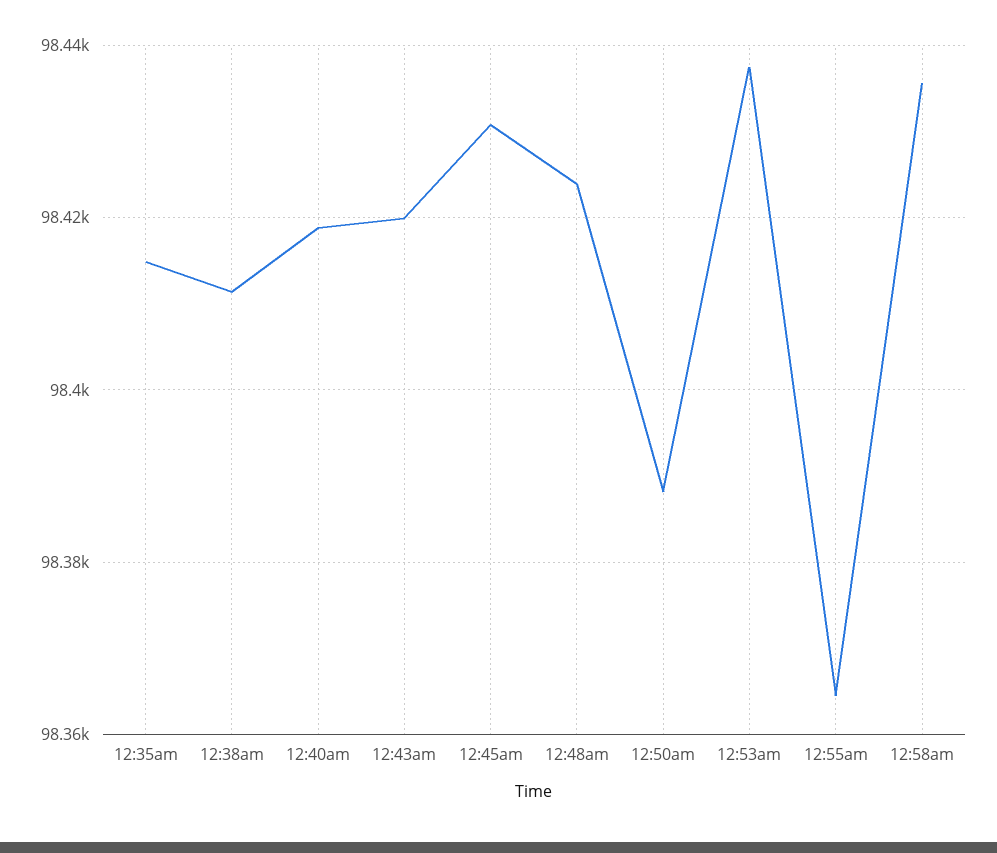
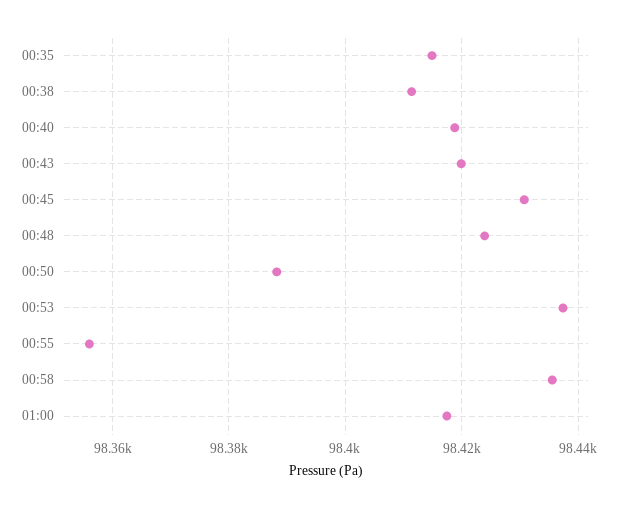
12:55am: 98364 -> 98356
01:00: none -> 98418

